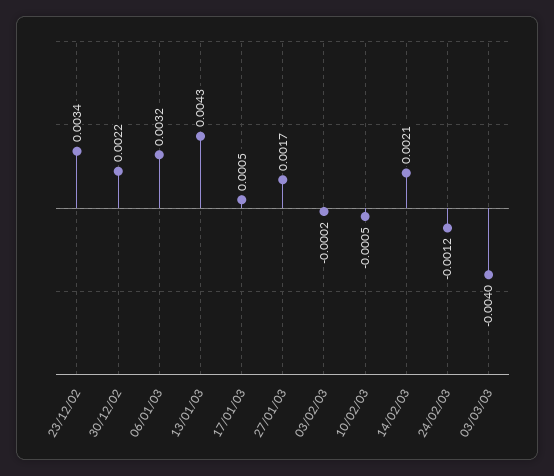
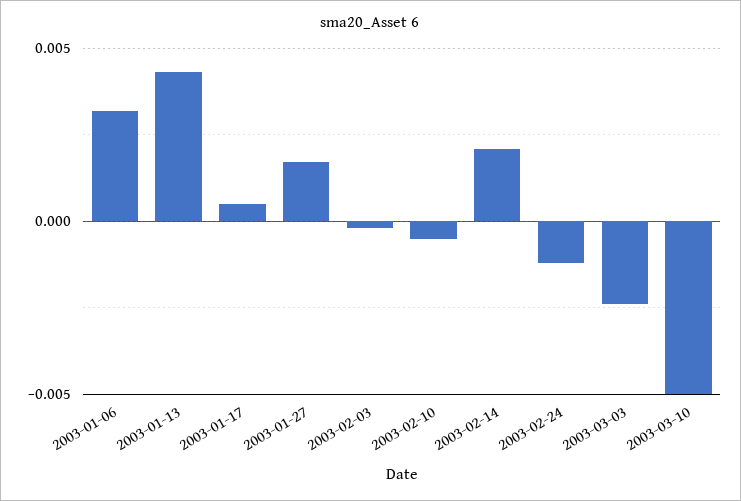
23/12/02: 0.0034 -> none
30/12/02: 0.0022 -> none
03/03/03: -0.004 -> -0.0025
2003-03-10: none -> -0.005

